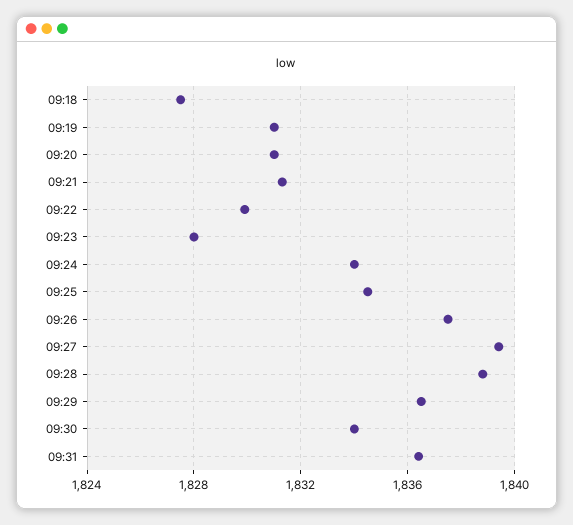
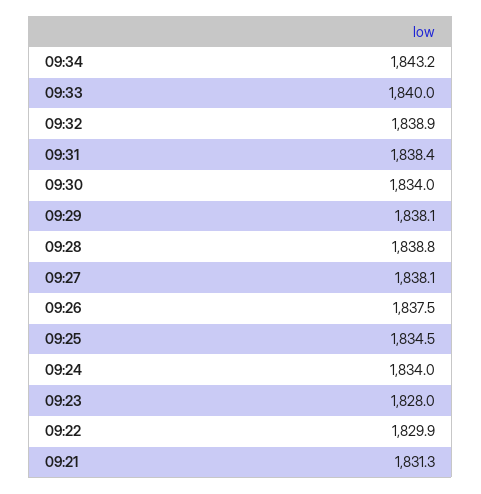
09:18: 1827.5 -> none
09:19: 1831 -> none
09:20: 1831 -> none
09:27: 1839.5 -> 1838.1
09:29: 1836.5 -> 1838.1
09:31: 1836.5 -> 1838.4
09:34: none -> 1843.2
09:33: none -> 1840
09:32: none -> 1838.9

